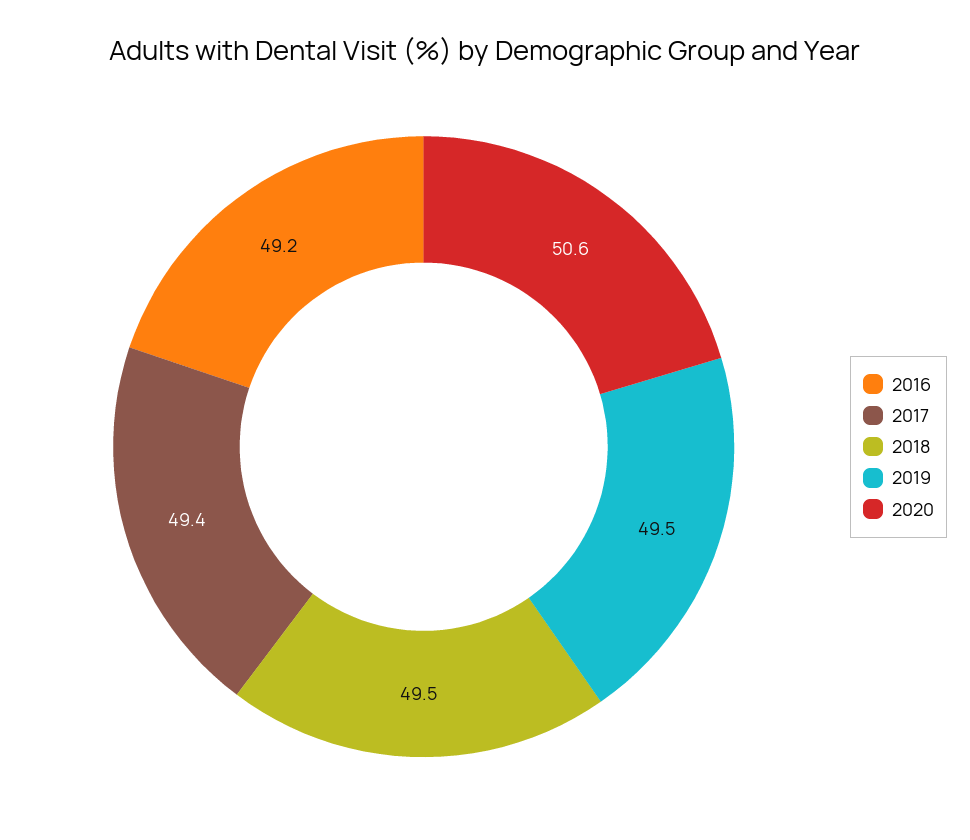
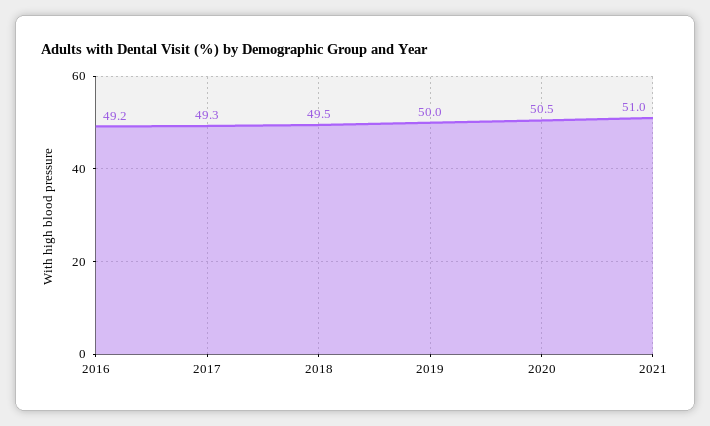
2017: 49.4 -> 49.3
2019: 49.5 -> 50
2020: 50.6 -> 50.5
2021: none -> 51

